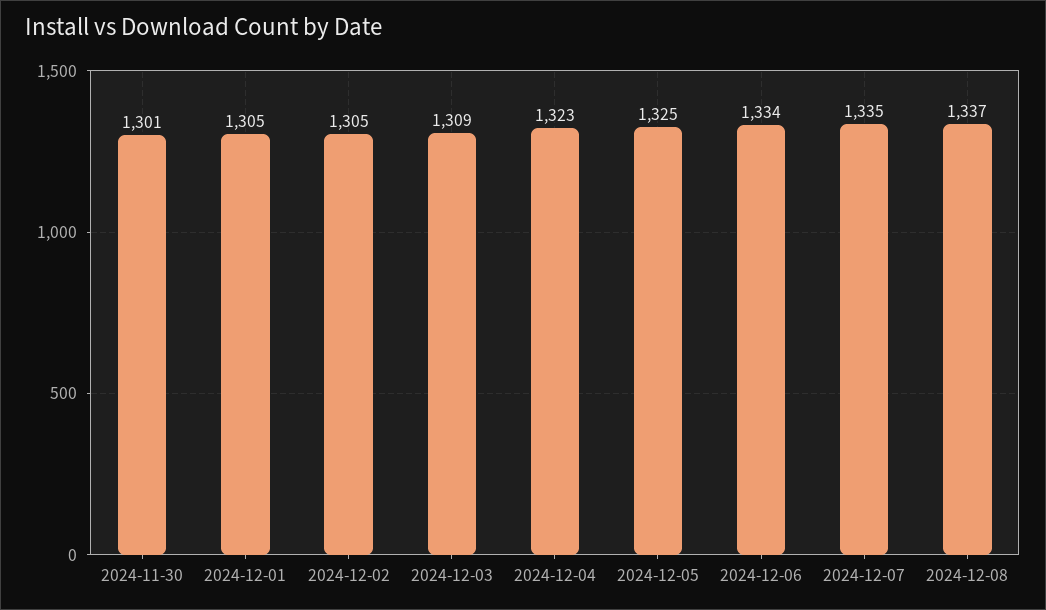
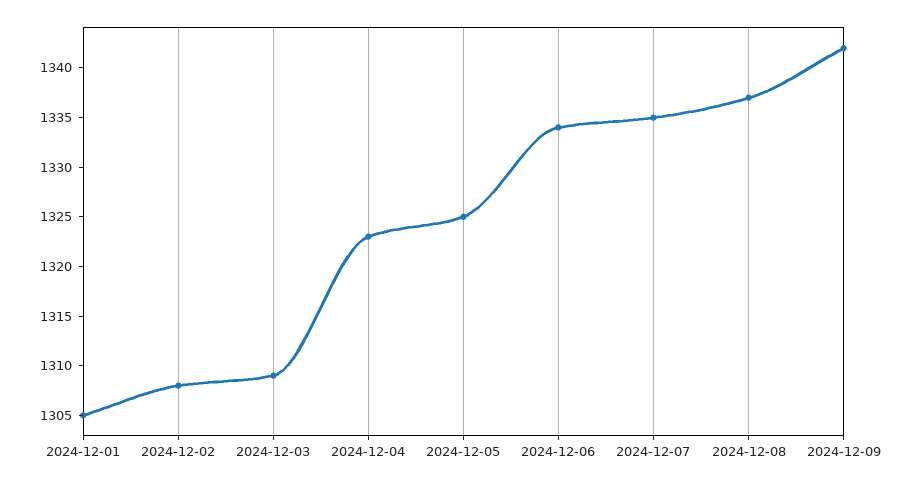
2024-11-30: 1301 -> none
2024-12-02: 1305 -> 1308
2024-12-09: none -> 1342

